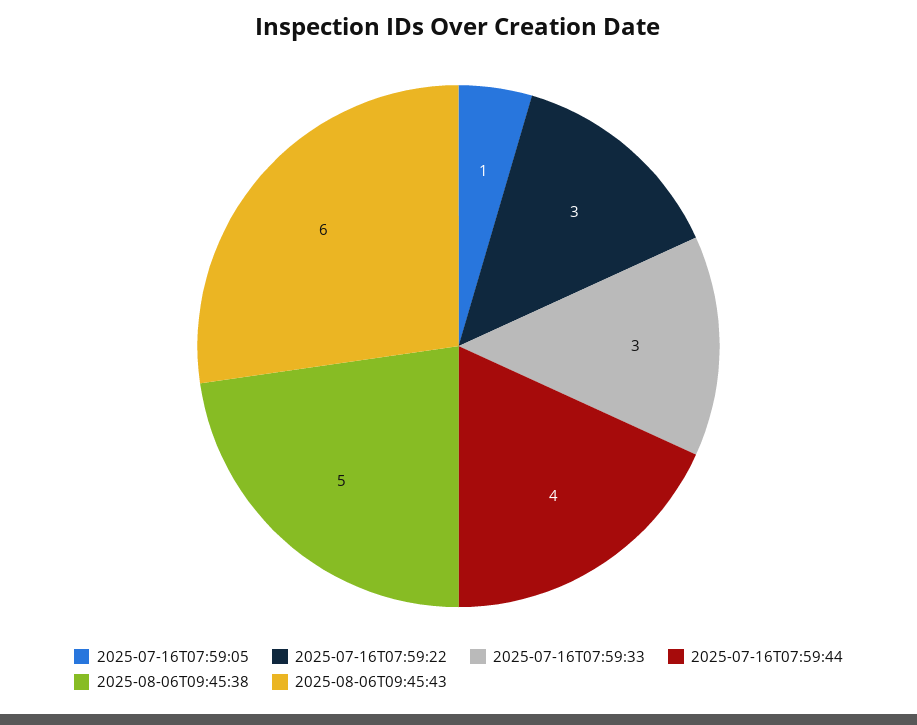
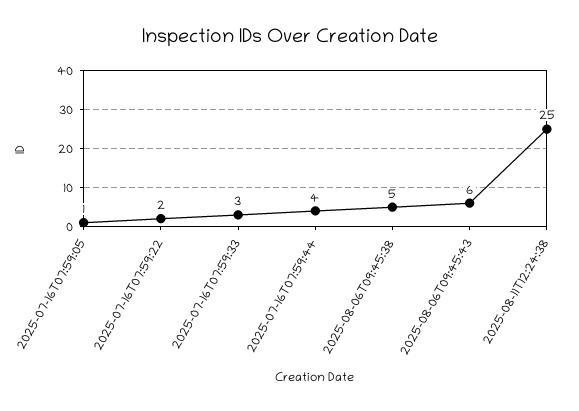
2025-07-16T07:59:22: 3 -> 2
2025-08-11T12:24:38: none -> 25

